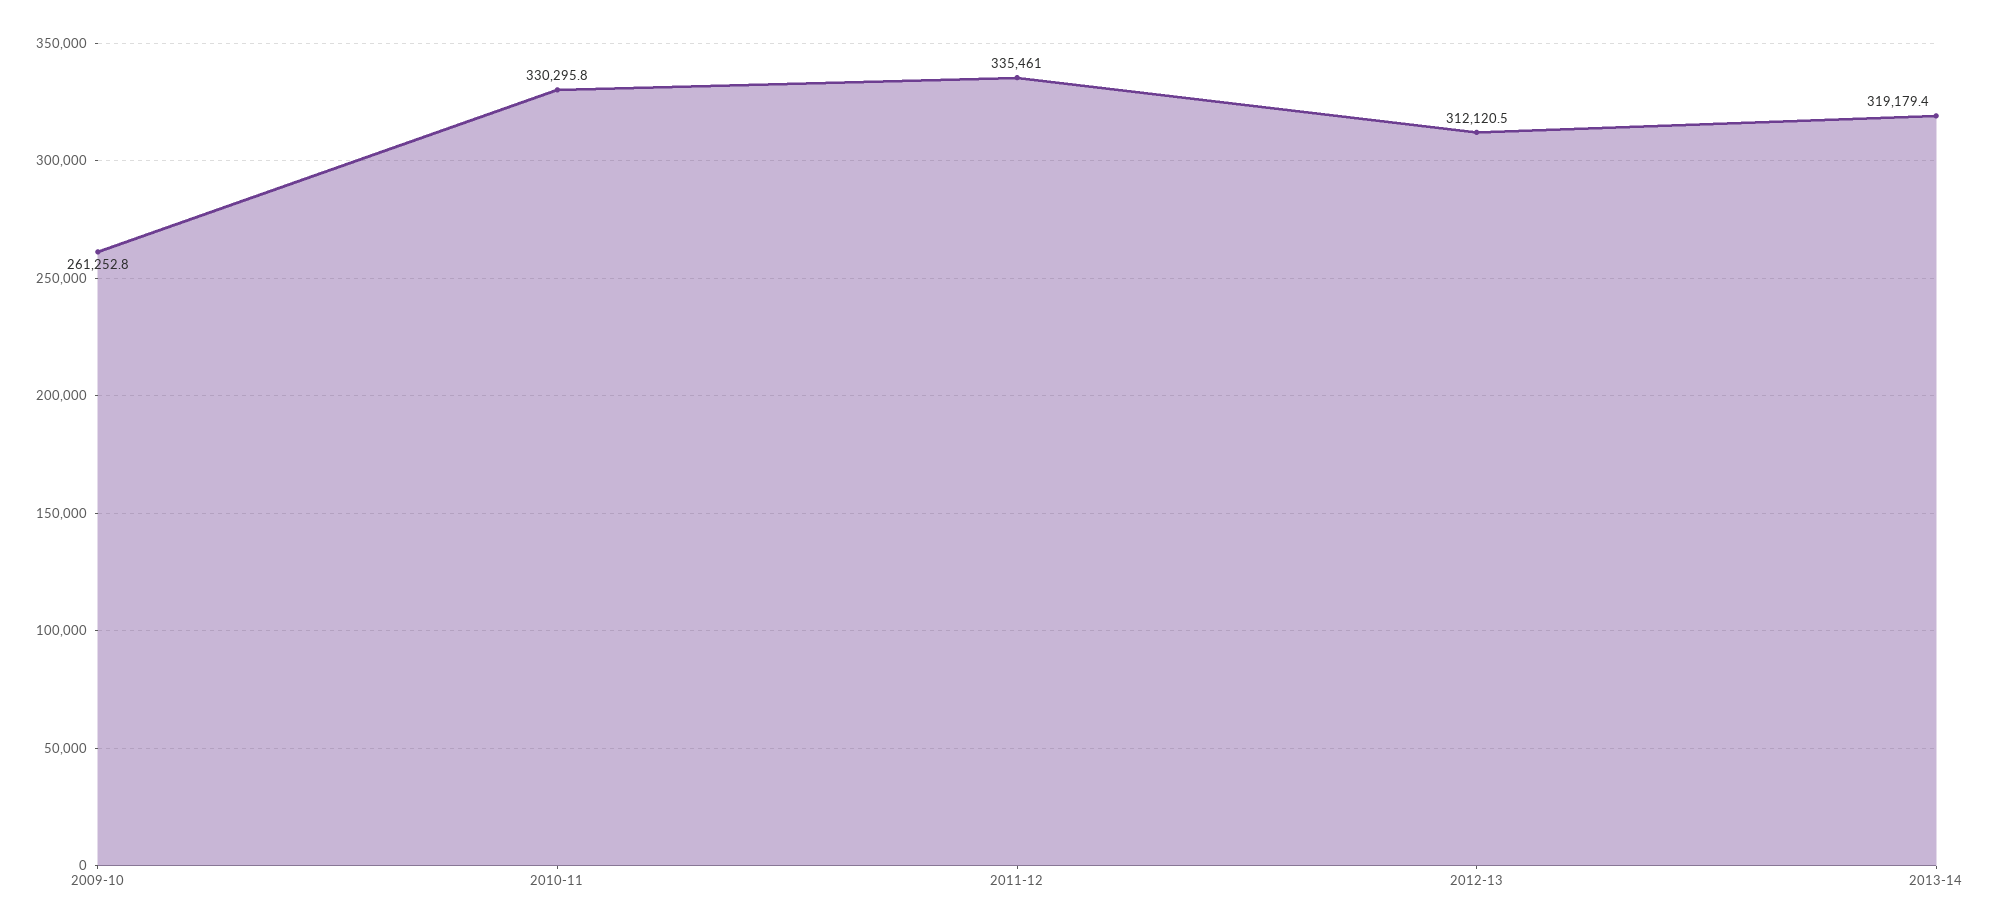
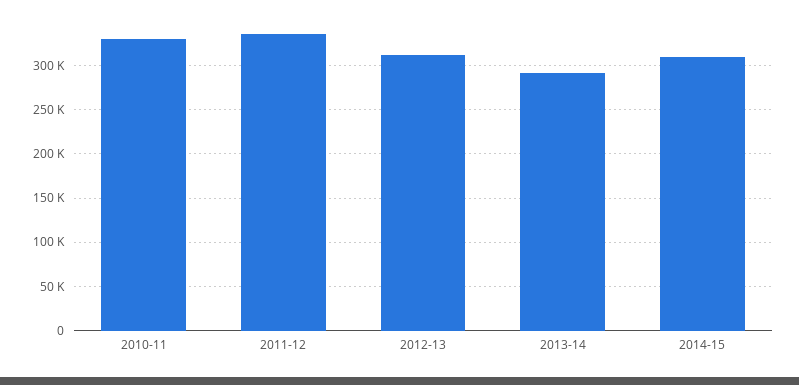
2009-10: 261252.8 -> none
2013-14: 319179.4 -> 290000
2014-15: none -> 310000

